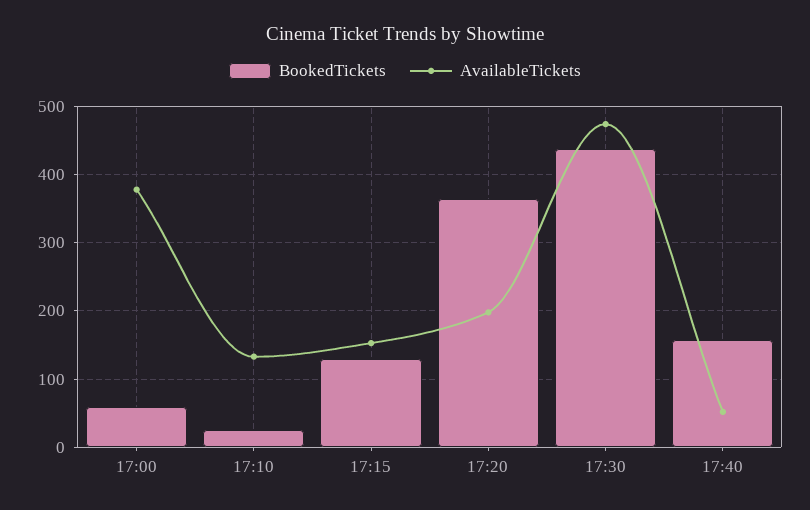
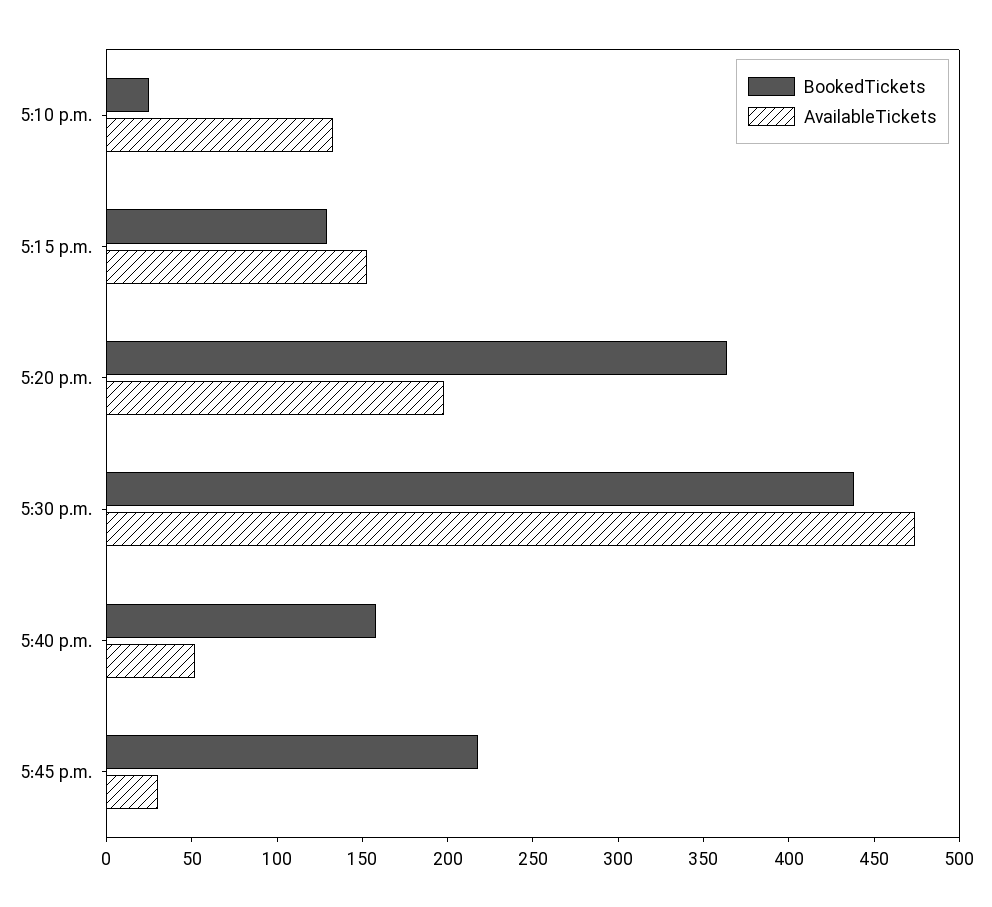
BookedTickets, 17:00: 60 -> none
AvailableTickets, 17:00: 380 -> none
BookedTickets, 5:45 p.m.: none -> 220
AvailableTickets, 5:45 p.m.: none -> 30

